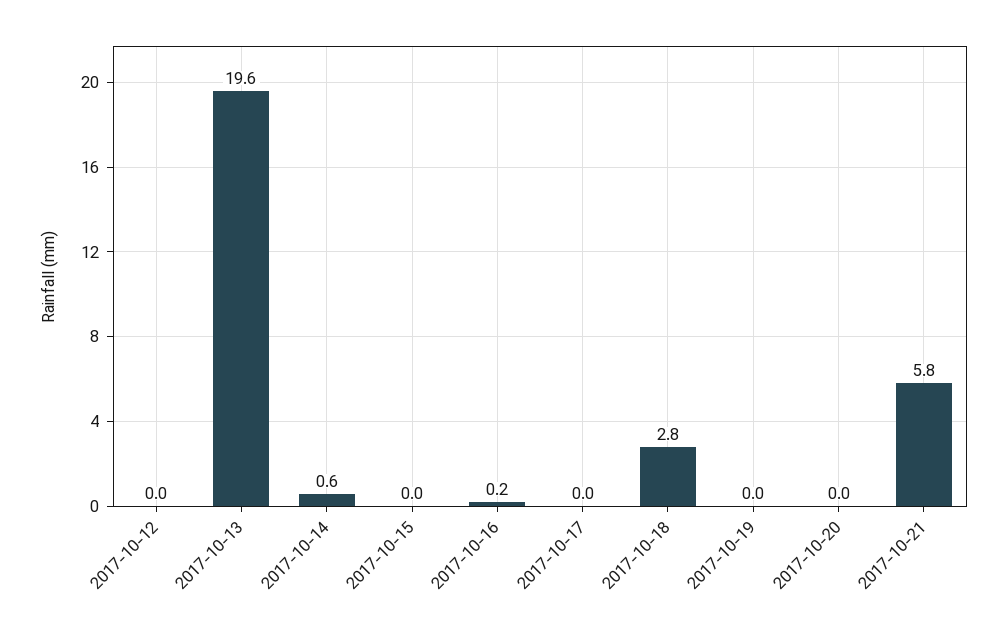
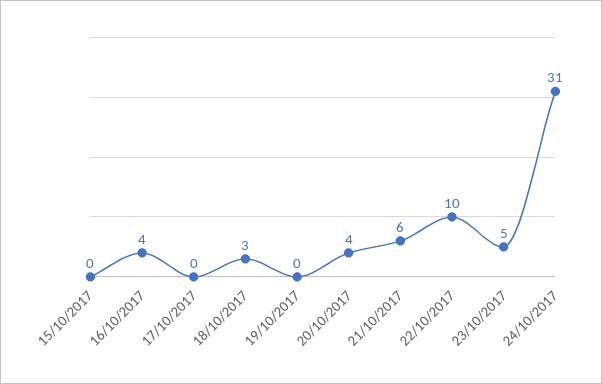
2017-10-12: 0 -> none
2017-10-13: 19.6 -> none
2017-10-14: 0.6 -> none
2017-10-16: 0.2 -> 4
2017-10-20: 0 -> 4
22/10/2017: none -> 10
23/10/2017: none -> 5
24/10/2017: none -> 31

